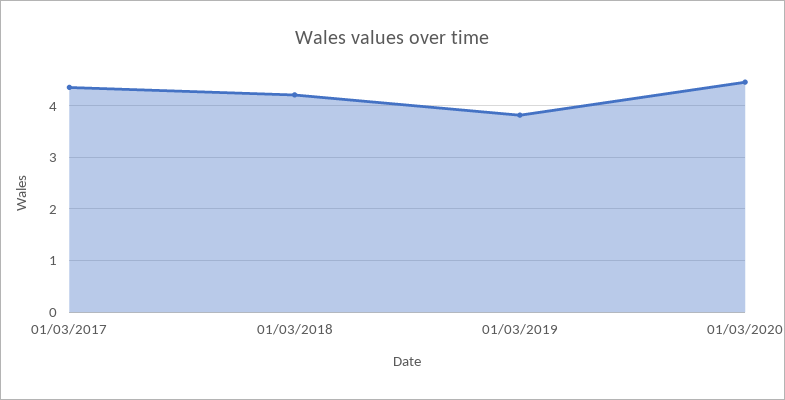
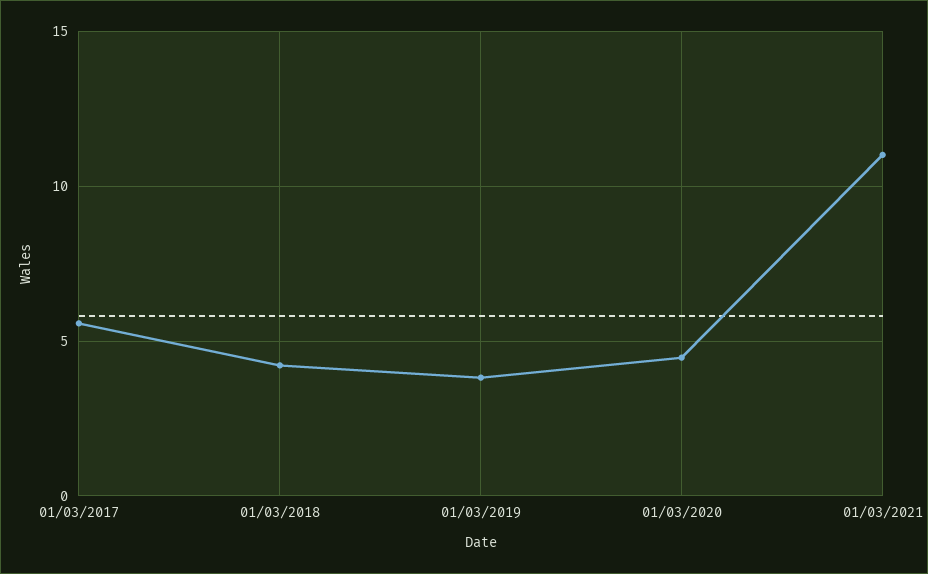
01/03/2017: 4.4 -> 5.5
01/03/2021: none -> 11

